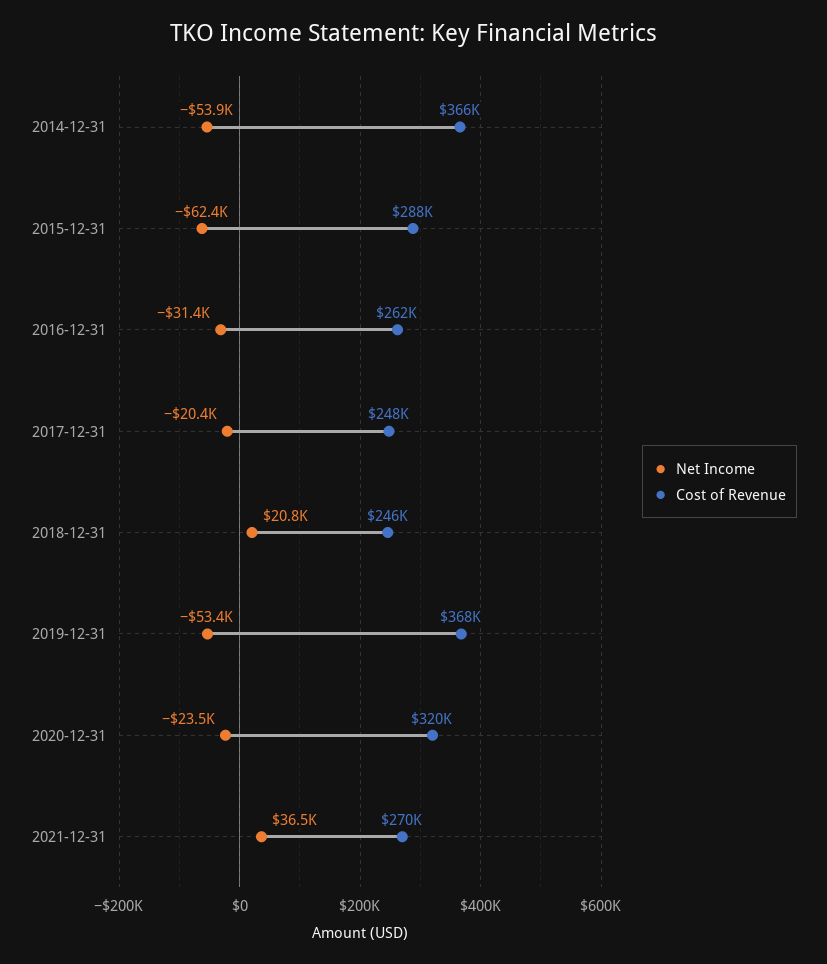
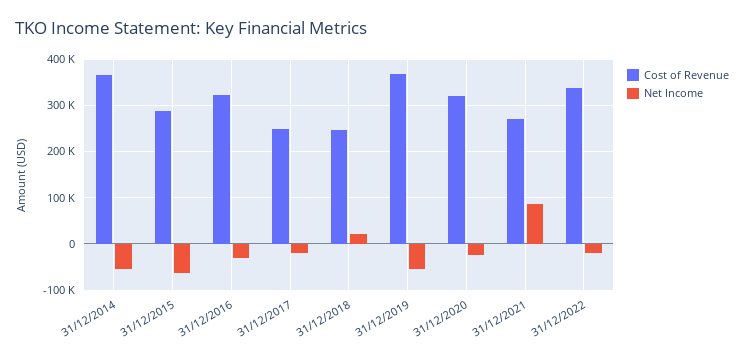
Cost of Revenue, 2016-12-31: 262000 -> 320000
Net Income, 2021-12-31: 36500 -> 80000
Cost of Revenue, 31/12/2022: none -> 340000
Net Income, 31/12/2022: none -> -20000

